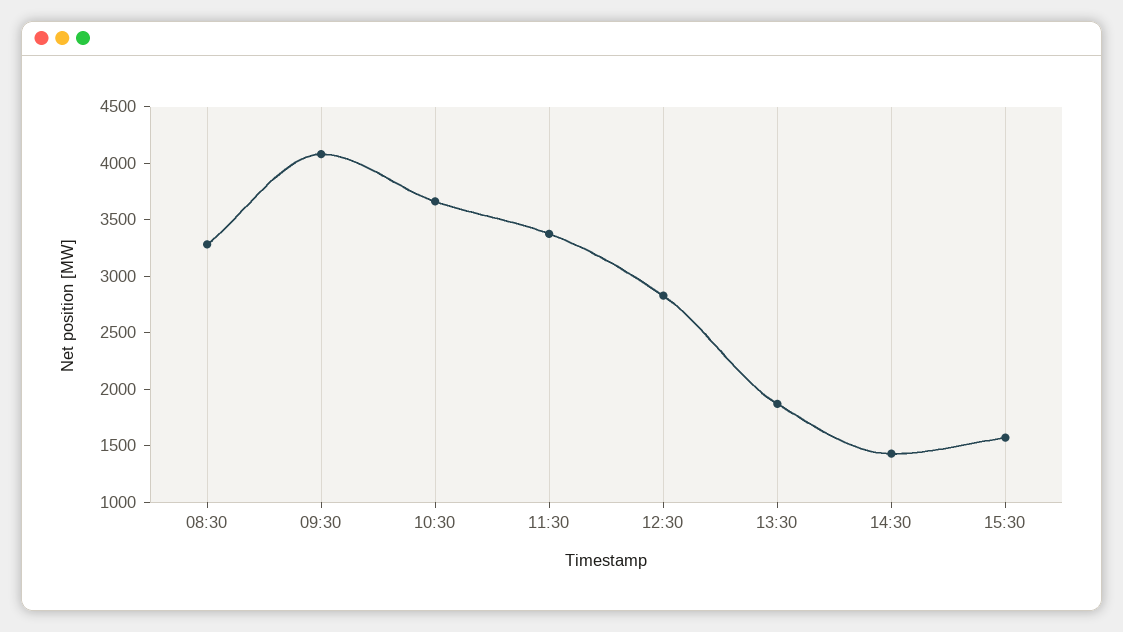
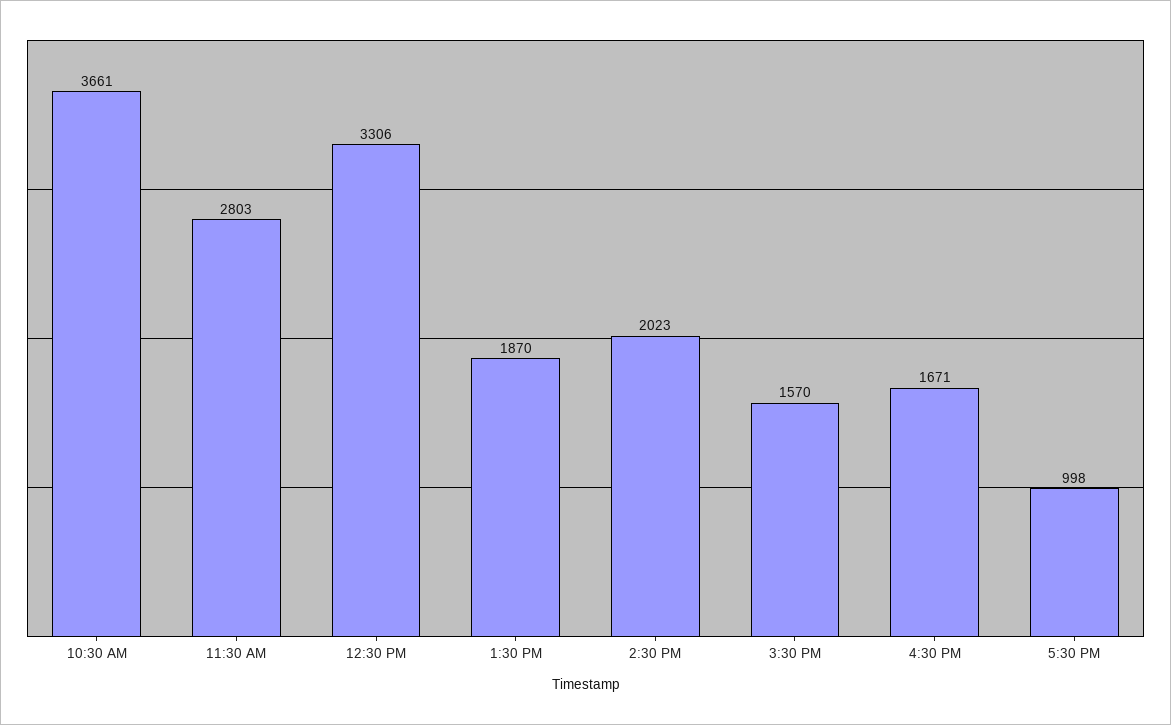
08:30: 3300 -> none
09:30: 4100 -> none
11:30: 3400 -> 2803
12:30: 2800 -> 3306
14:30: 1400 -> 2023
4:30 PM: none -> 1671
5:30 PM: none -> 998

